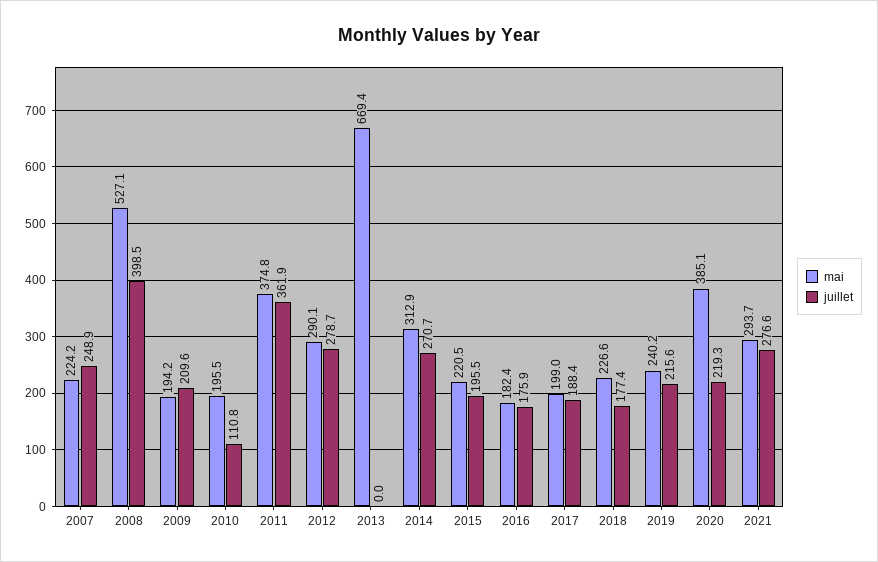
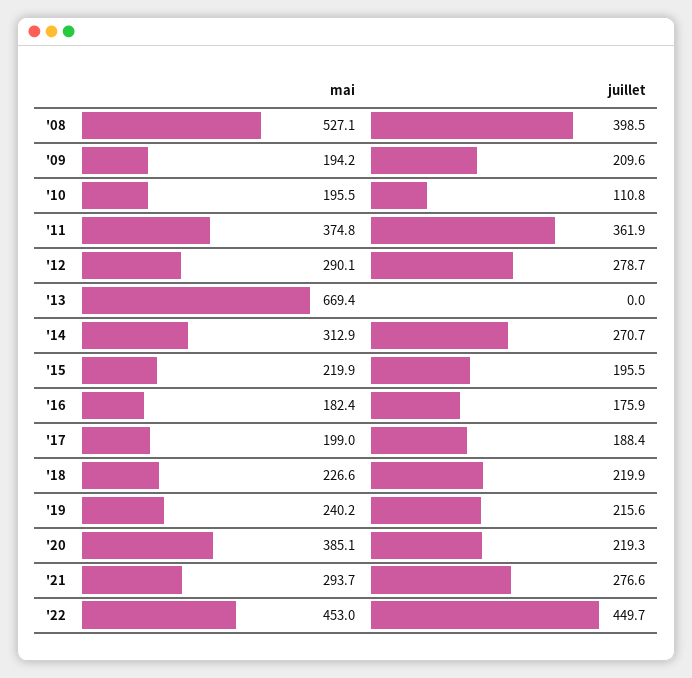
mai, 2007: 224.2 -> none
juillet, 2007: 248.9 -> none
mai, 2015: 220.5 -> 219.9
juillet, 2018: 177.4 -> 219.9
mai, '22: none -> 453
juillet, '22: none -> 449.7

